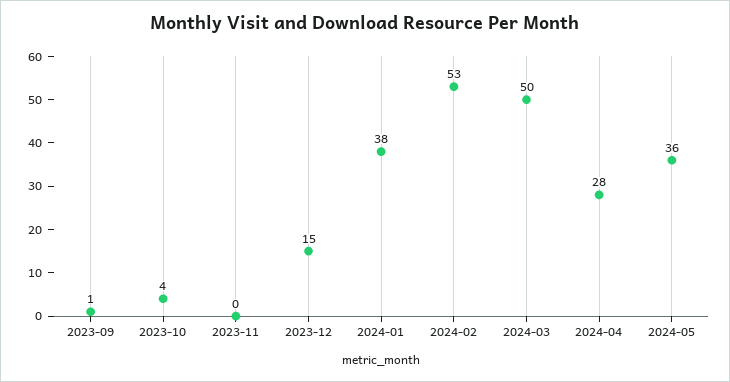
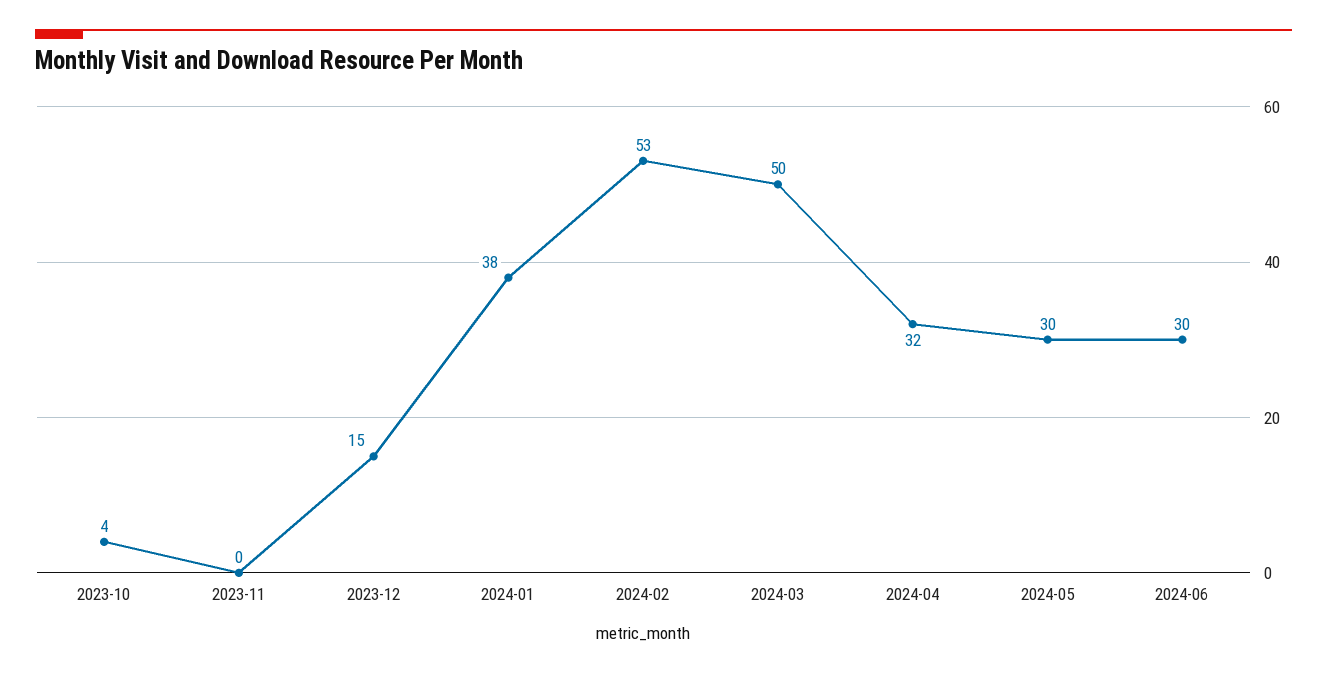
2023-09: 1 -> none
2024-04: 28 -> 32
2024-05: 36 -> 30
2024-06: none -> 30

